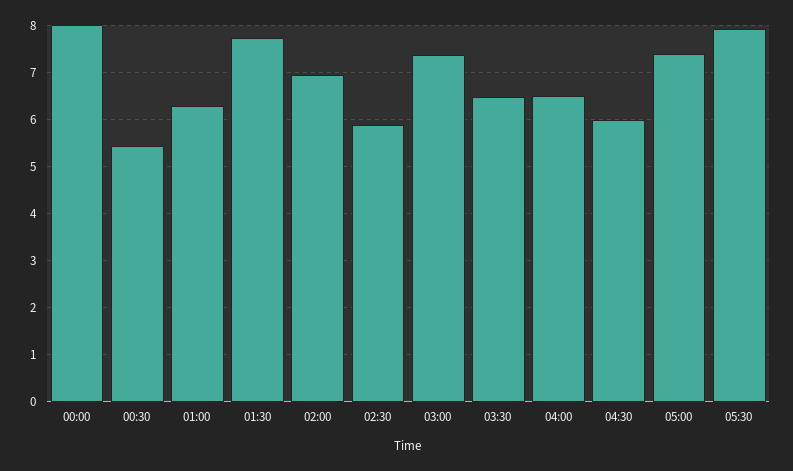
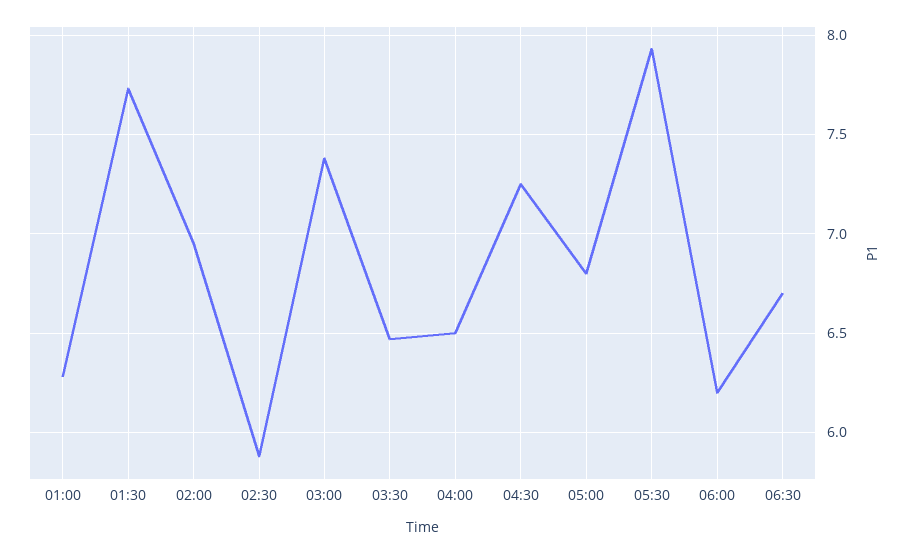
00:00: 8 -> none
00:30: 5.4 -> none
04:30: 6 -> 7.25
05:00: 7.4 -> 6.8
06:00: none -> 6.2
06:30: none -> 6.7

